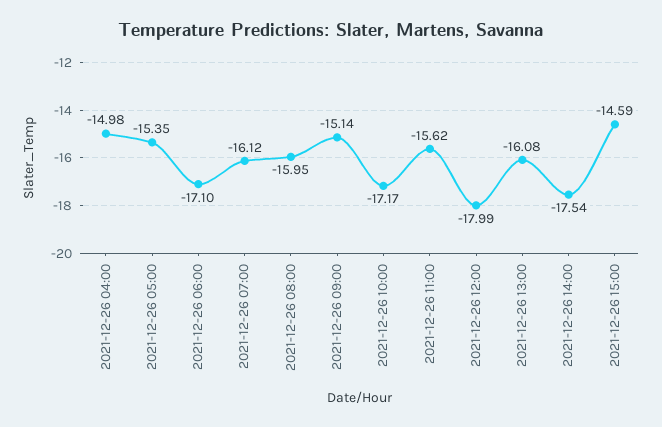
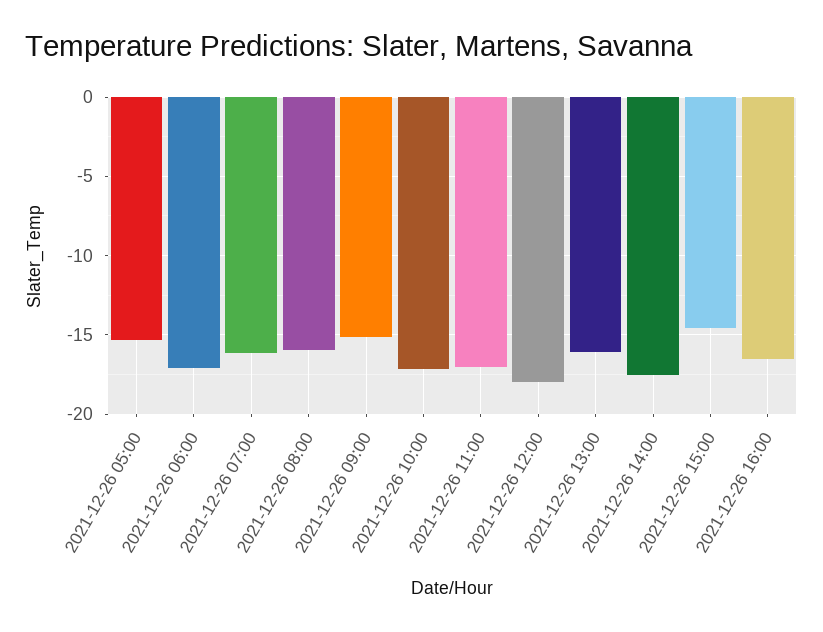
2021-12-26 04:00: -14.98 -> none
2021-12-26 11:00: -15.62 -> -17
2021-12-26 16:00: none -> -16.5

